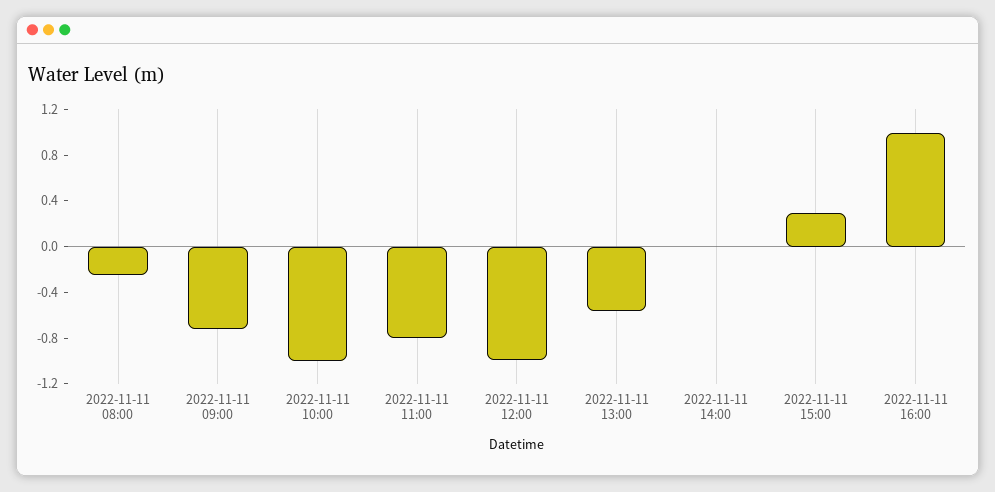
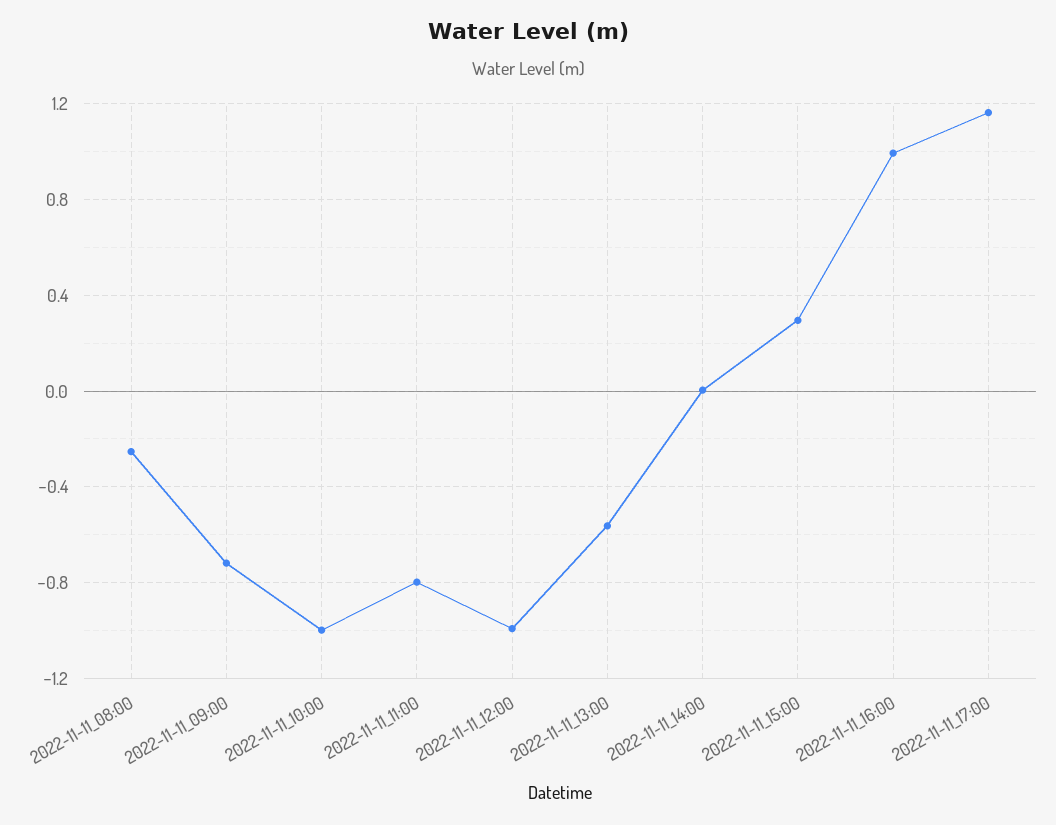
2022-11-11_17:00: none -> 1.15

